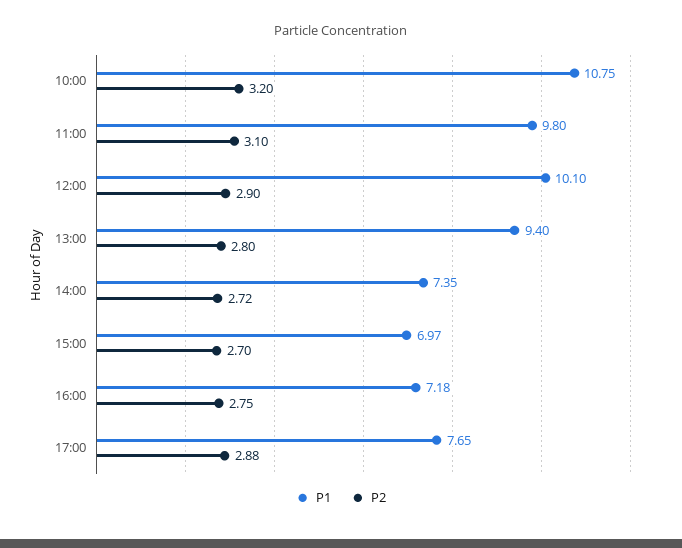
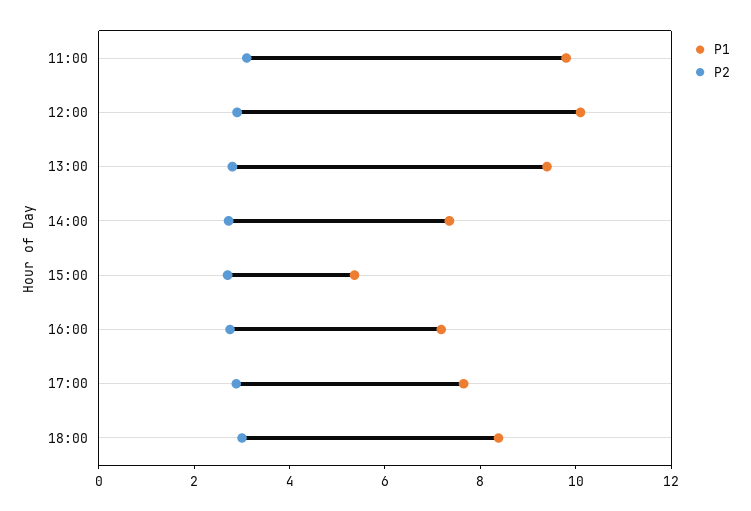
P1, 10:00: 10.75 -> none
P2, 10:00: 3.2 -> none
P1, 15:00: 6.97 -> 5.5
P1, 18:00: none -> 8.5
P2, 18:00: none -> 3

